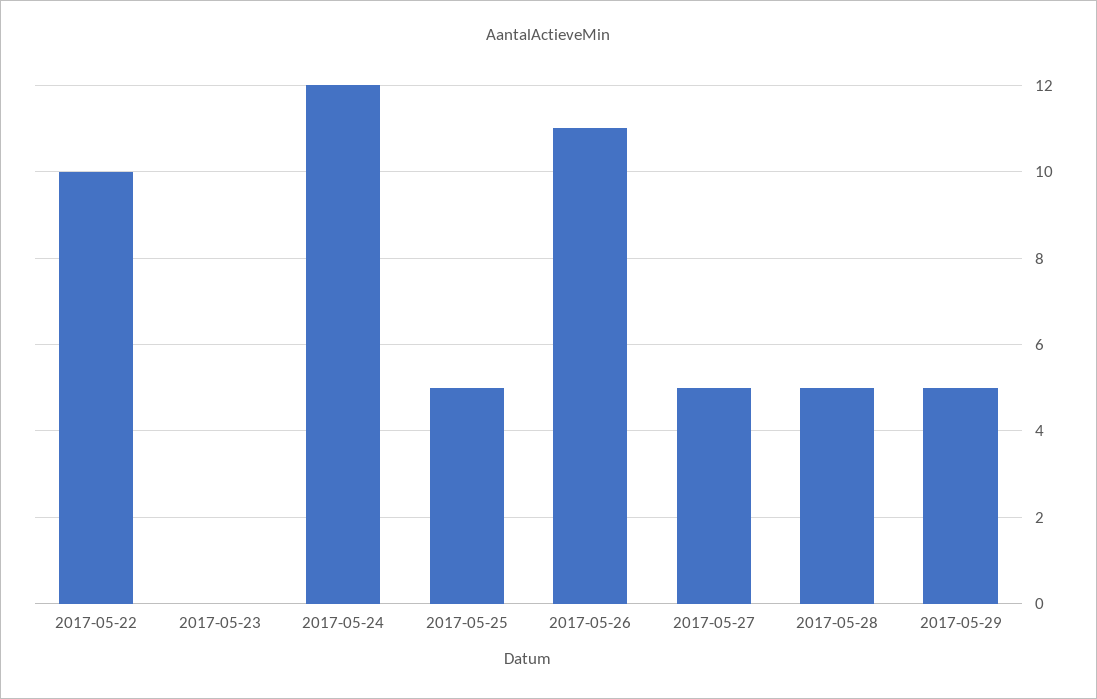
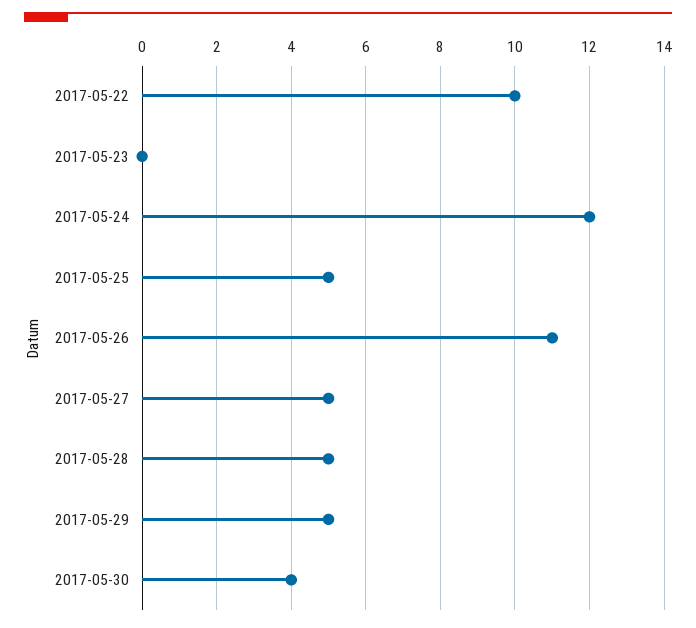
2017-05-30: none -> 4

